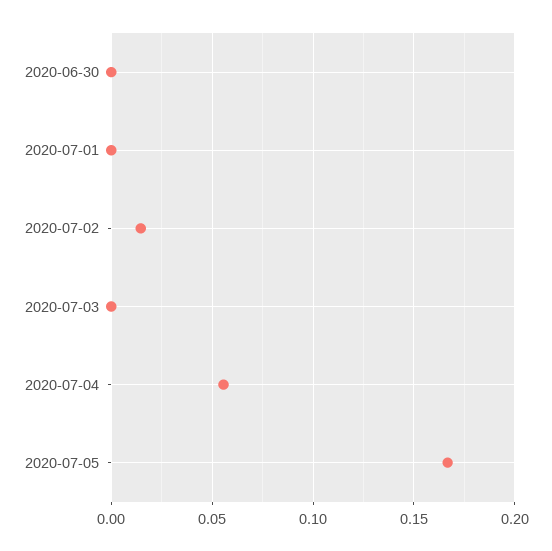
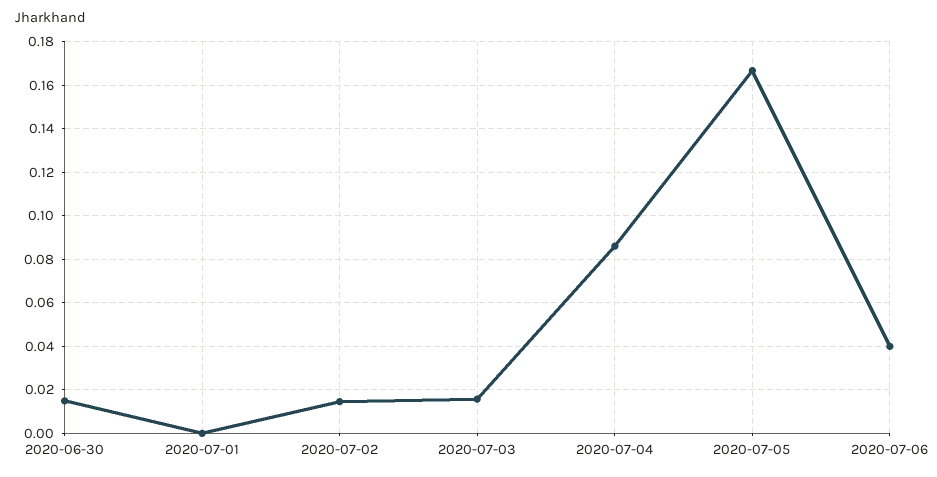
2020-06-30: 0 -> 0.015
2020-07-03: 0 -> 0.015
2020-07-04: 0.055 -> 0.085
2020-07-06: none -> 0.04

